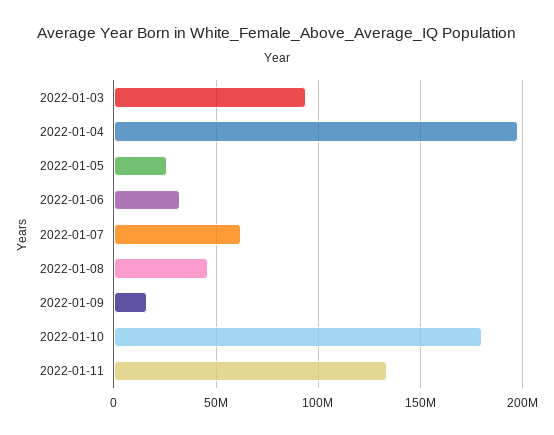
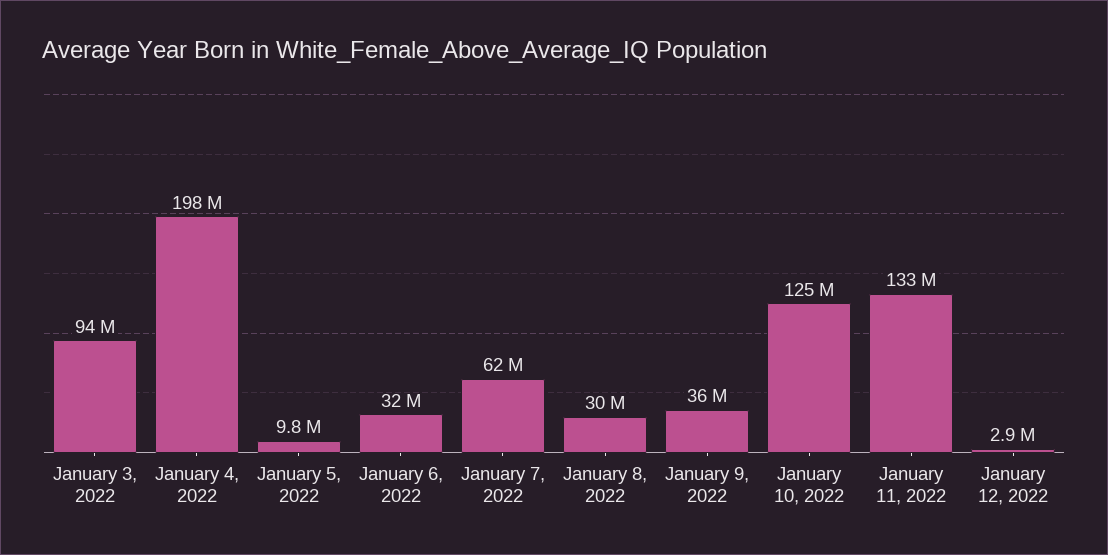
2022-01-05: 25000000 -> 9800000
2022-01-08: 45000000 -> 30000000
2022-01-09: 15000000 -> 36000000
2022-01-10: 180000000 -> 125000000
January 12, 2022: none -> 2900000

